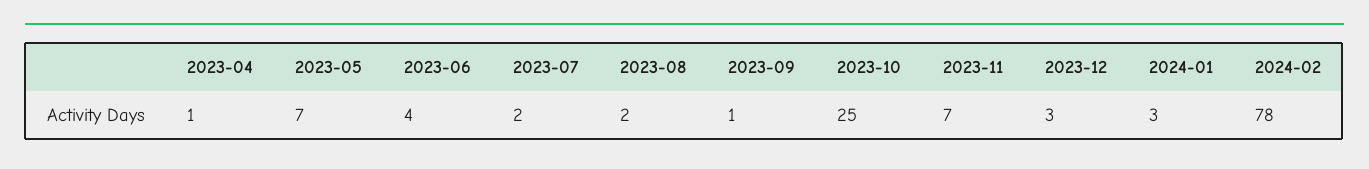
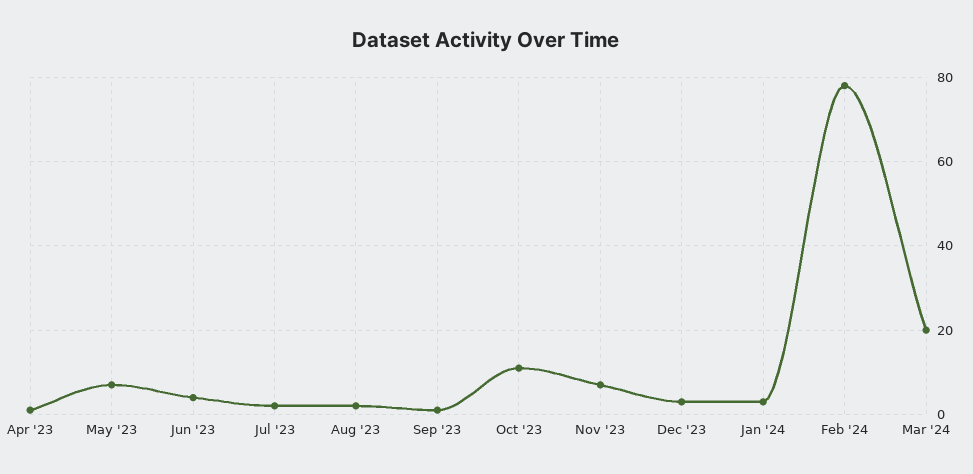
2023-10: 25 -> 10
Mar '24: none -> 20

